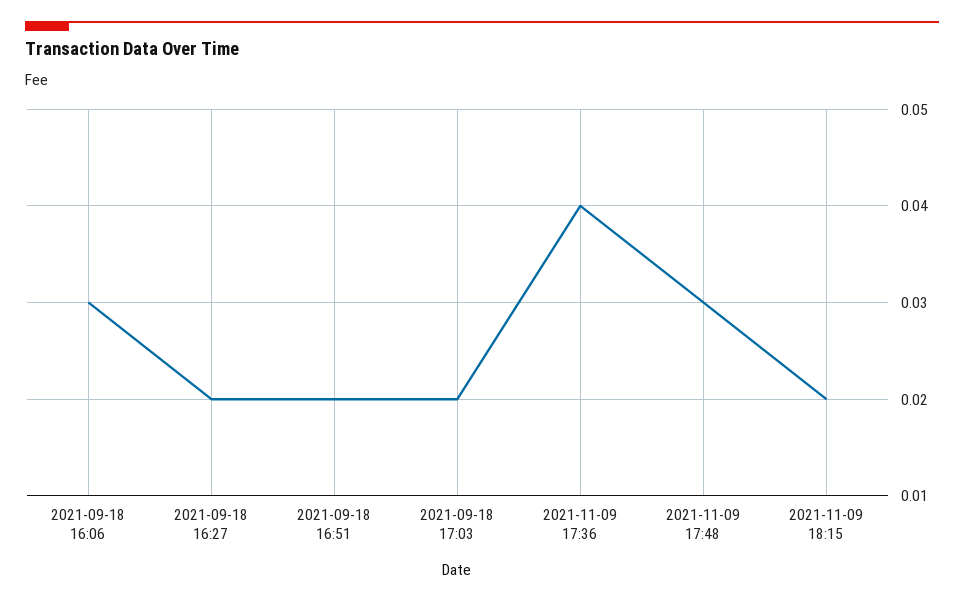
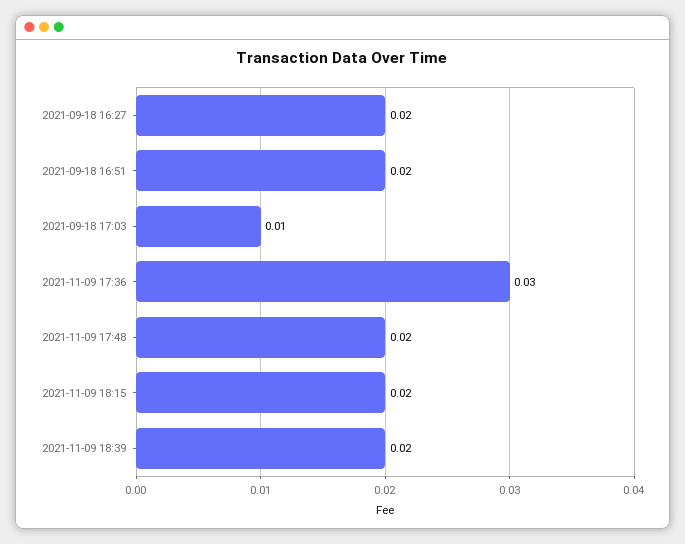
2021-09-18 16:06: 0.03 -> none
2021-09-18 17:03: 0.02 -> 0.01
2021-11-09 17:36: 0.04 -> 0.03
2021-11-09 17:48: 0.03 -> 0.02
2021-11-09 18:39: none -> 0.02

